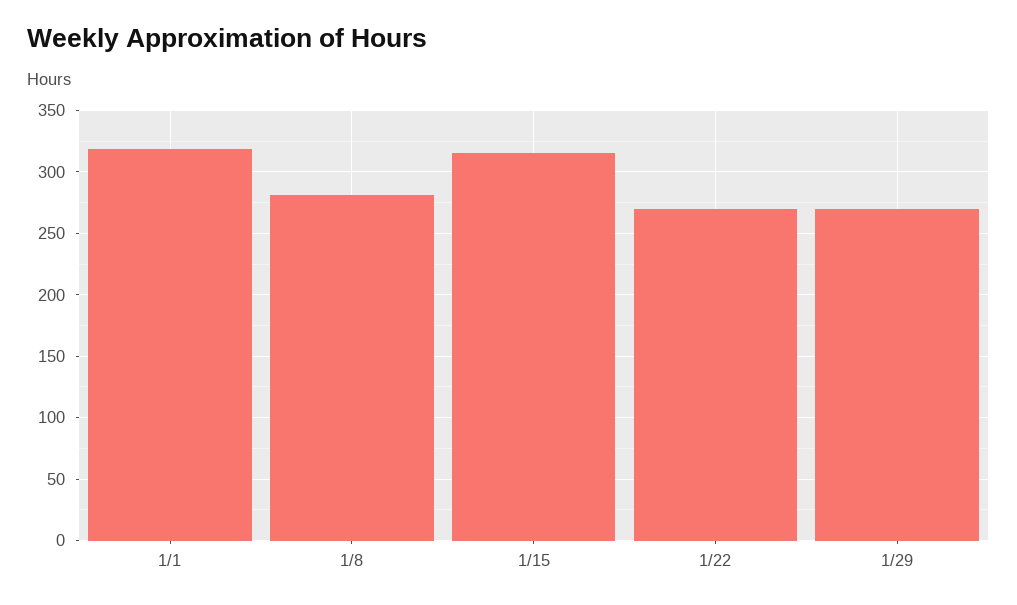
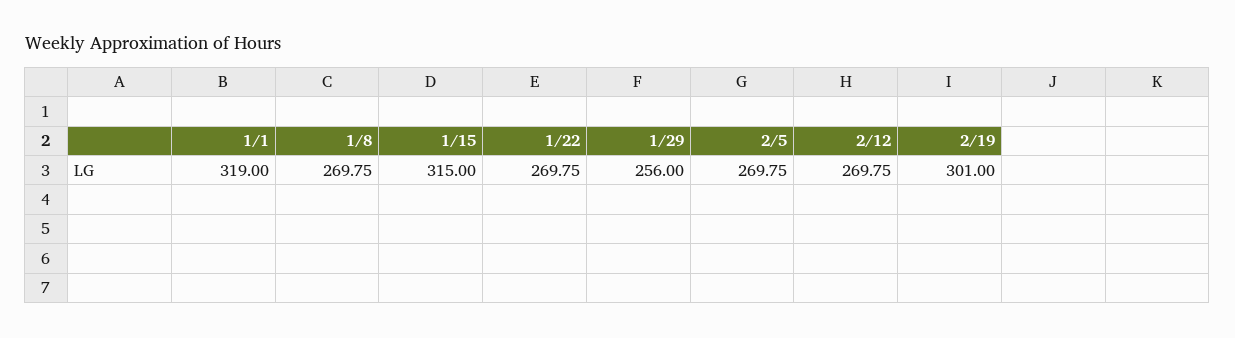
1/8: 280 -> 269.75
1/29: 270 -> 256
2/5: none -> 269.75
2/12: none -> 269.75
2/19: none -> 301

